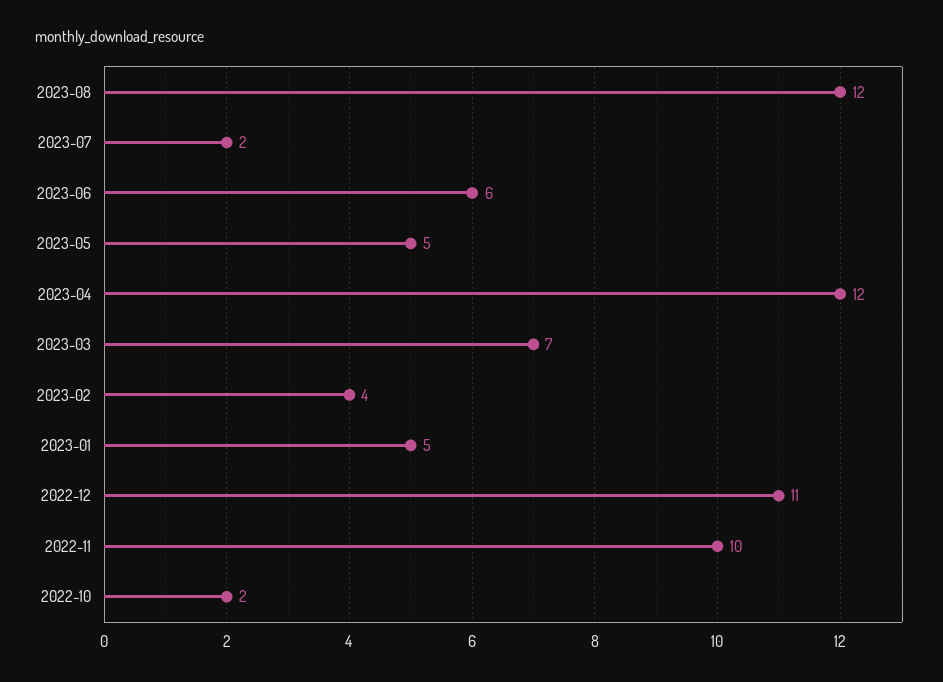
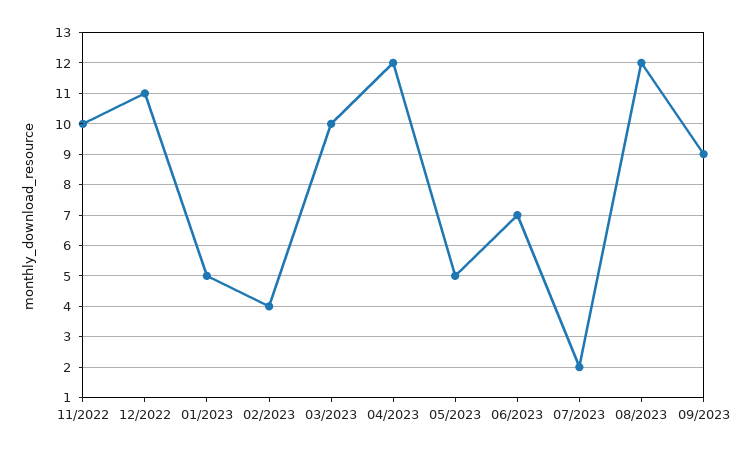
2023-06: 6 -> 7
2023-03: 7 -> 10
2022-10: 2 -> none
09/2023: none -> 9

